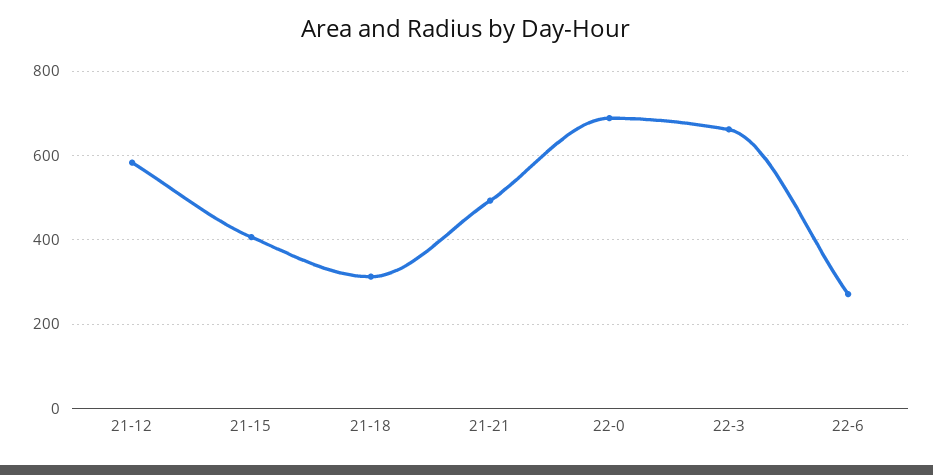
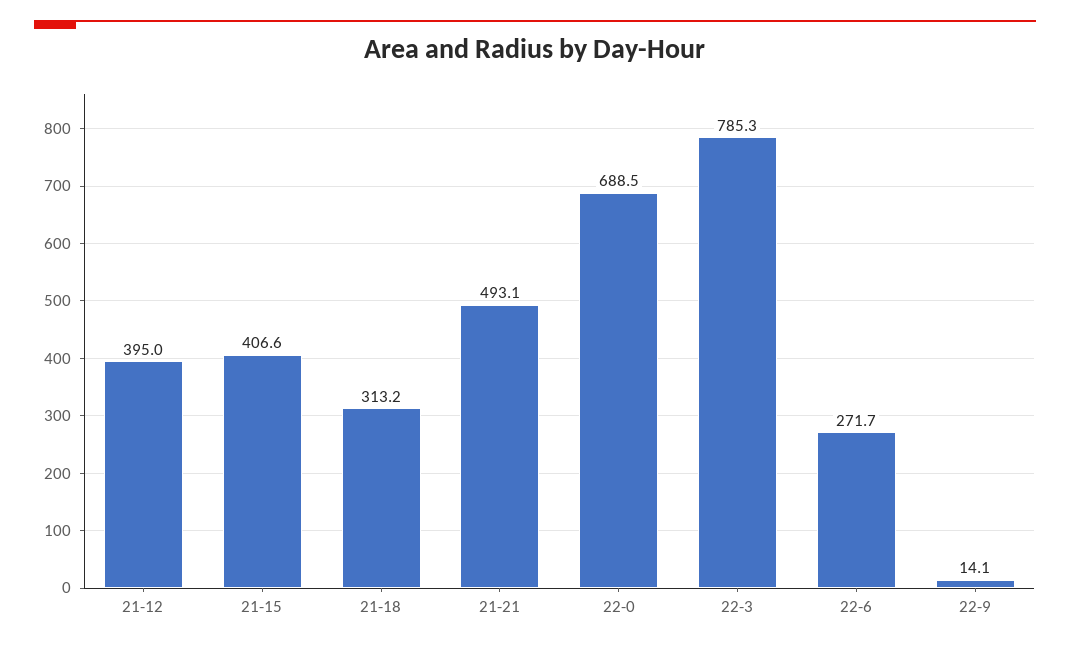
21-12: 580 -> 395
22-3: 660 -> 785.3
22-9: none -> 14.1

